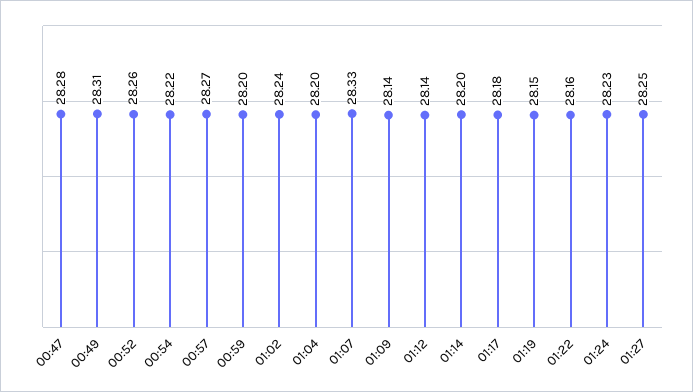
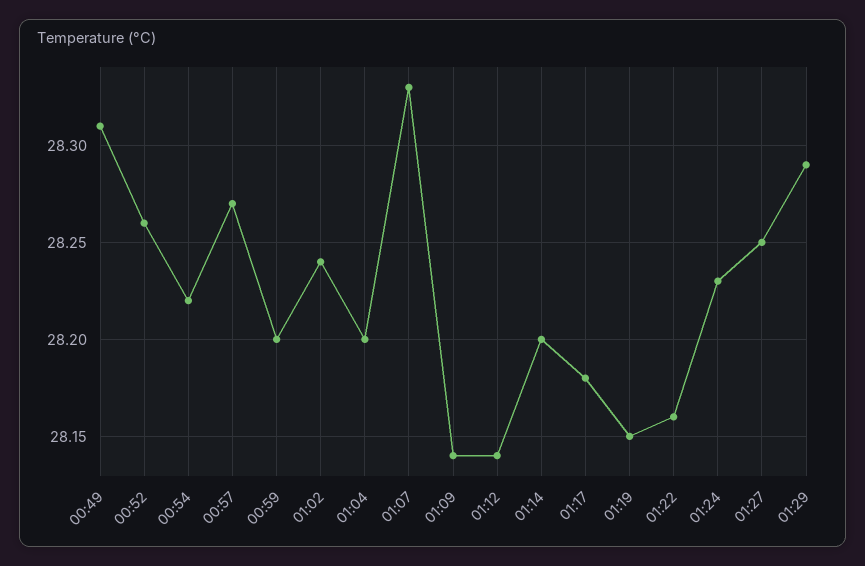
00:47: 28.28 -> none
01:29: none -> 28.29

